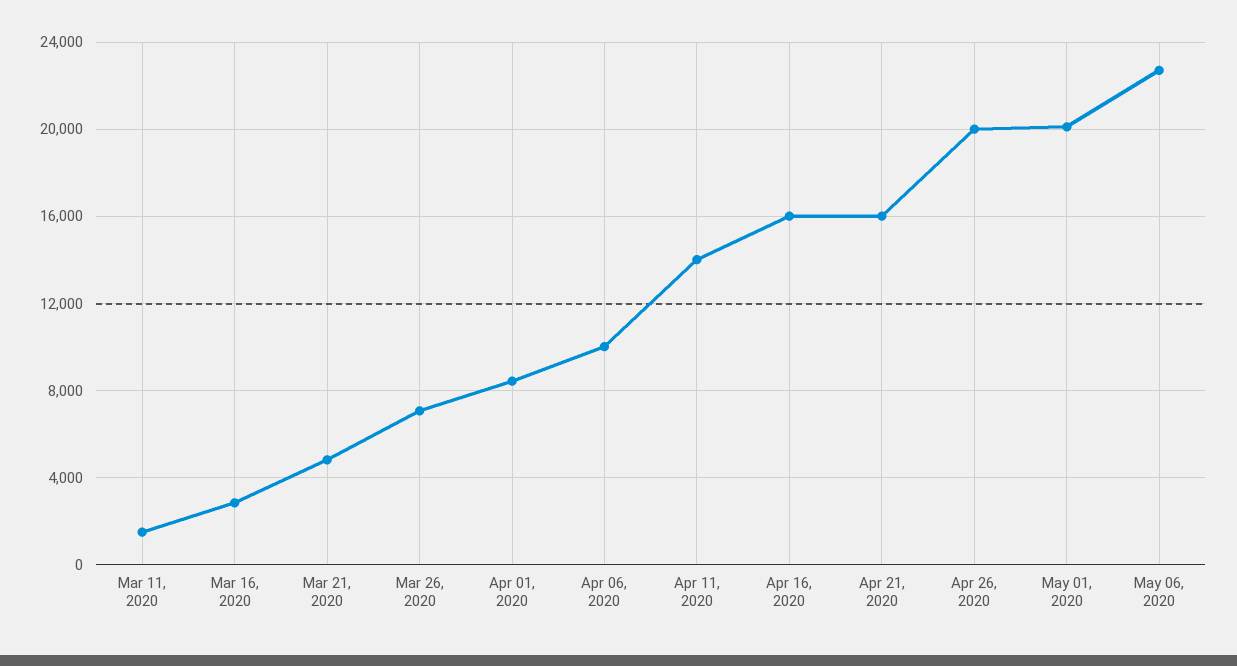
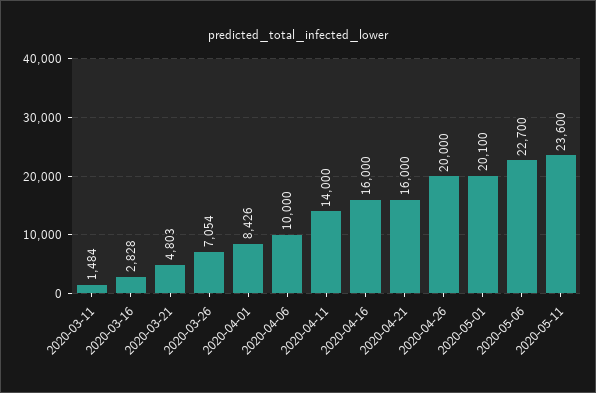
2020-05-11: none -> 23600

